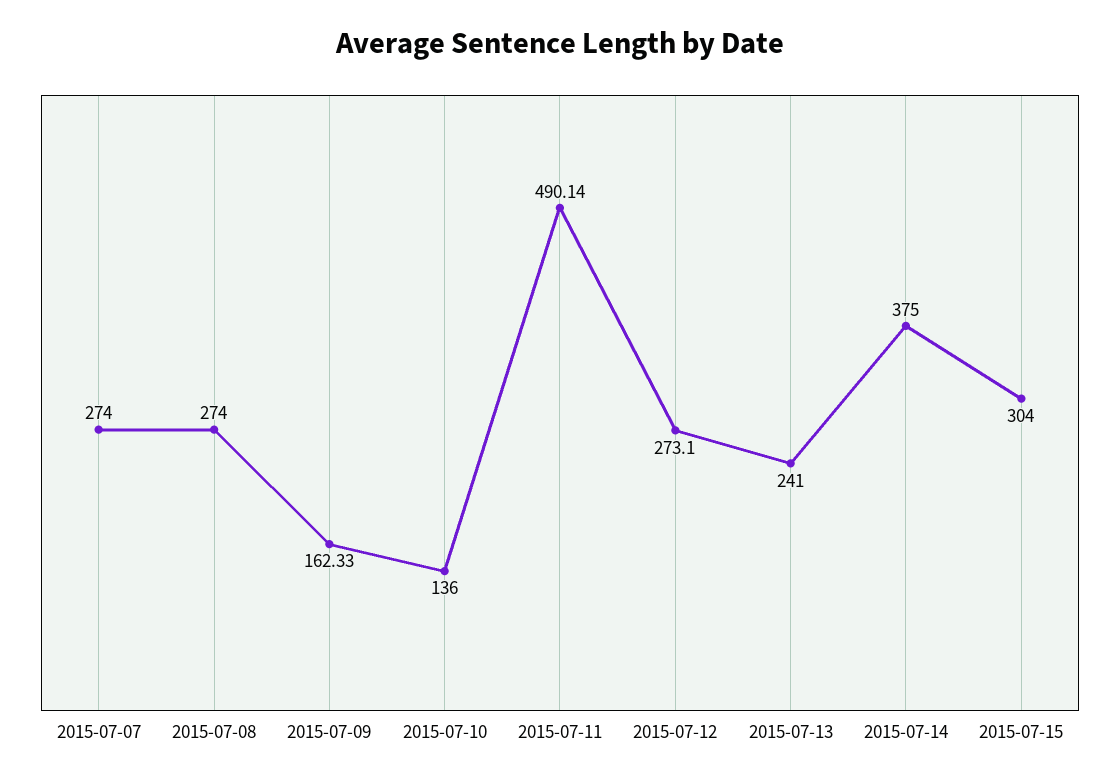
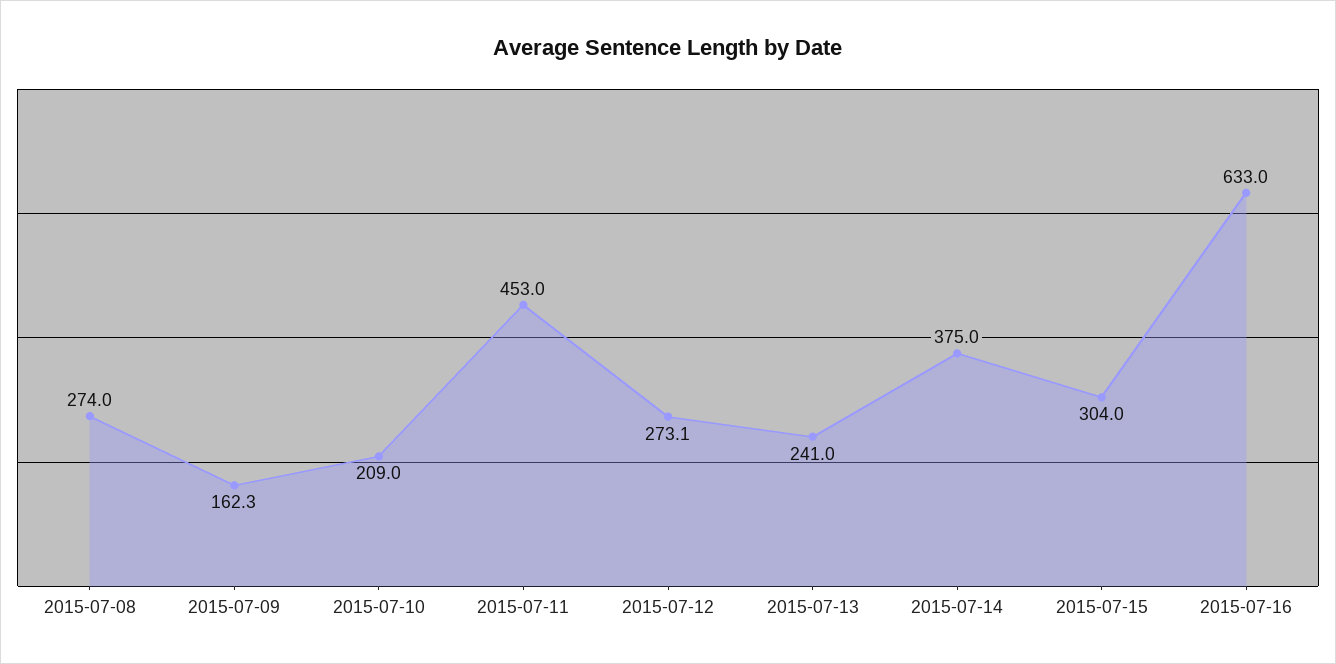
2015-07-07: 274 -> none
2015-07-10: 136 -> 209
2015-07-11: 490.14 -> 453
2015-07-16: none -> 633

